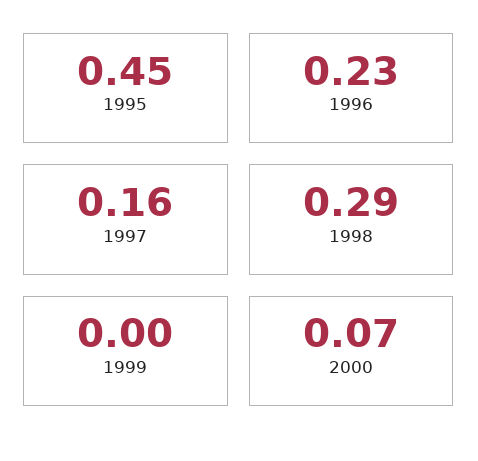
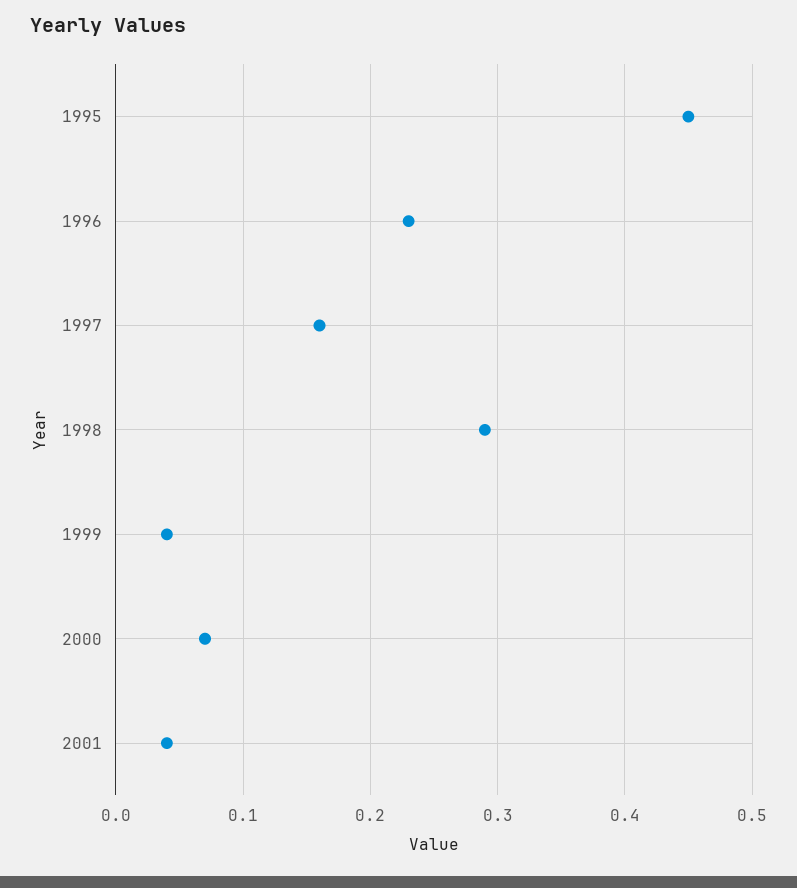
1999: 0 -> 0.04
2001: none -> 0.04

